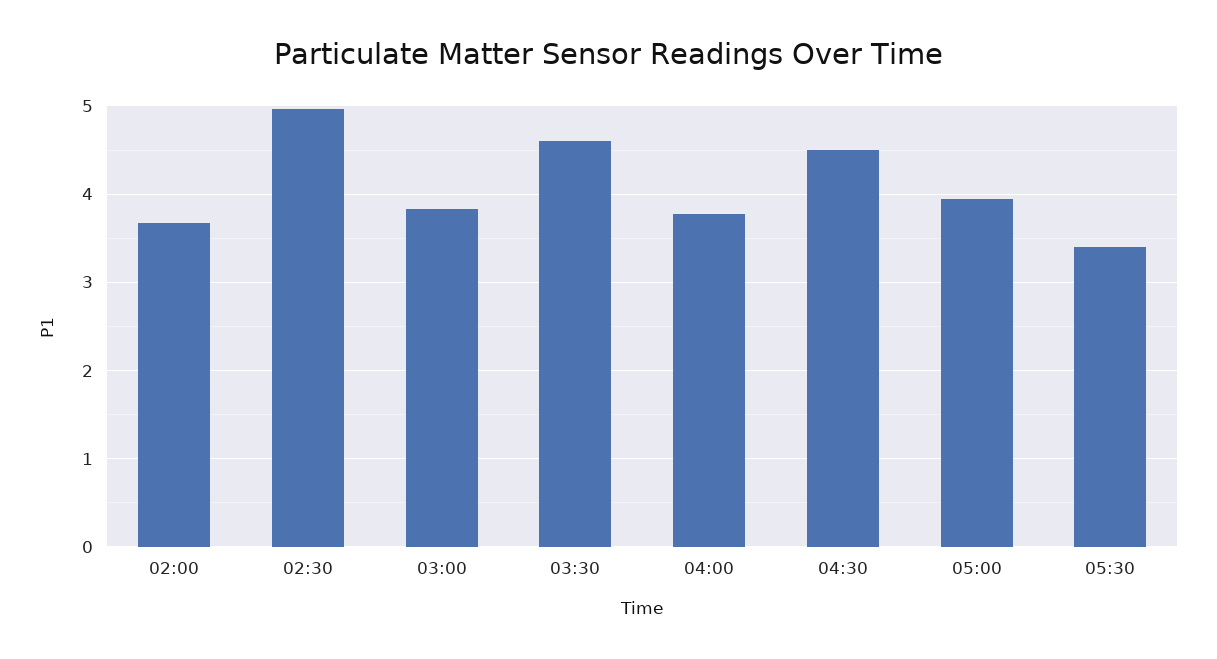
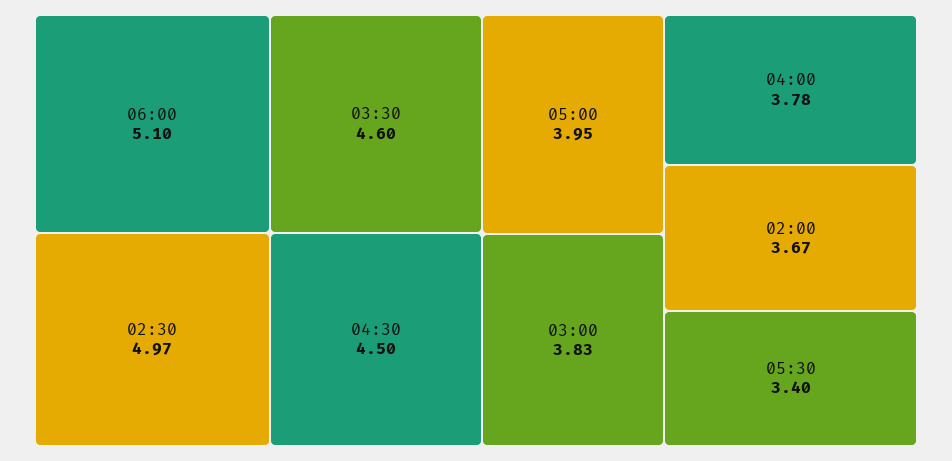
06:00: none -> 5.1

